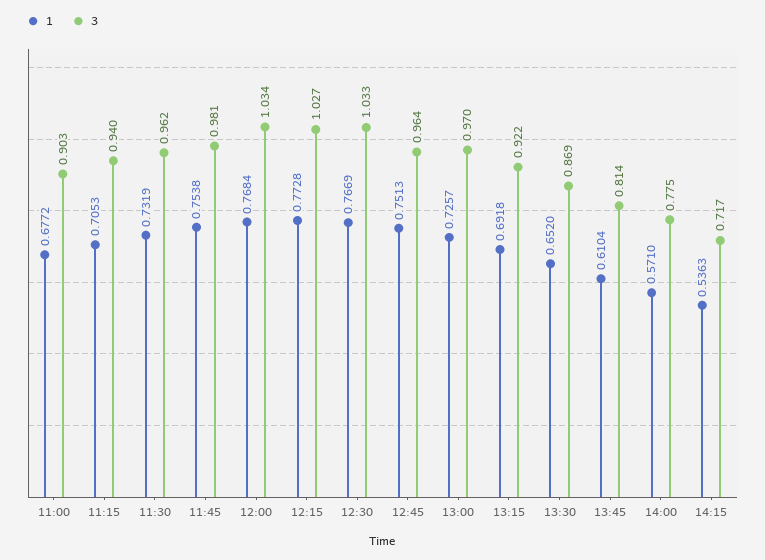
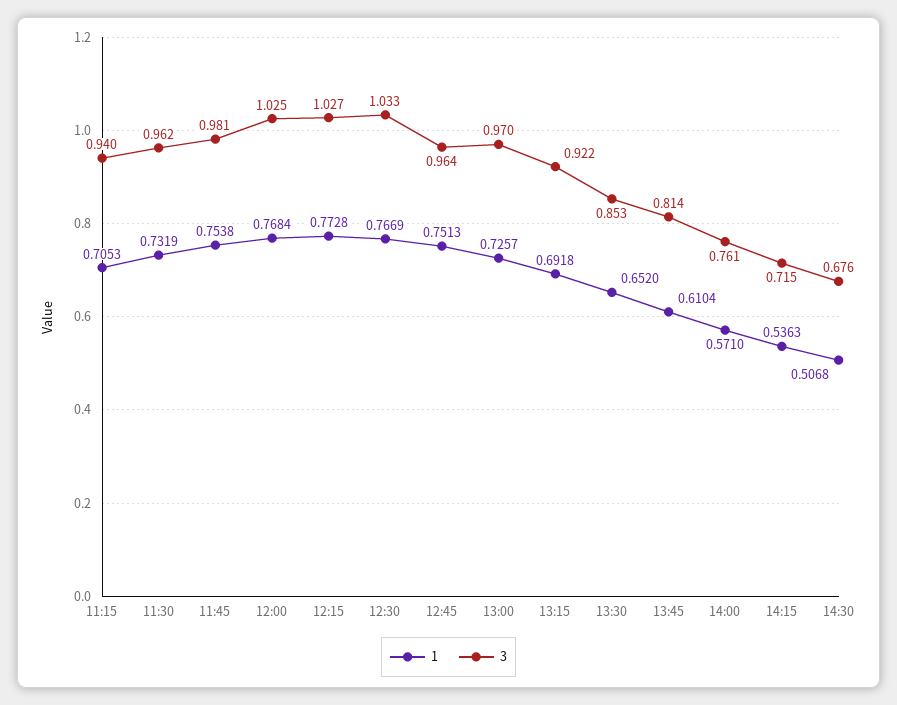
1, 11:00: 0.6772 -> none
3, 11:00: 0.903 -> none
3, 12:00: 1.034 -> 1.025
3, 13:30: 0.869 -> 0.853
3, 14:00: 0.775 -> 0.761
3, 14:15: 0.717 -> 0.715
1, 14:30: none -> 0.5068
3, 14:30: none -> 0.676

